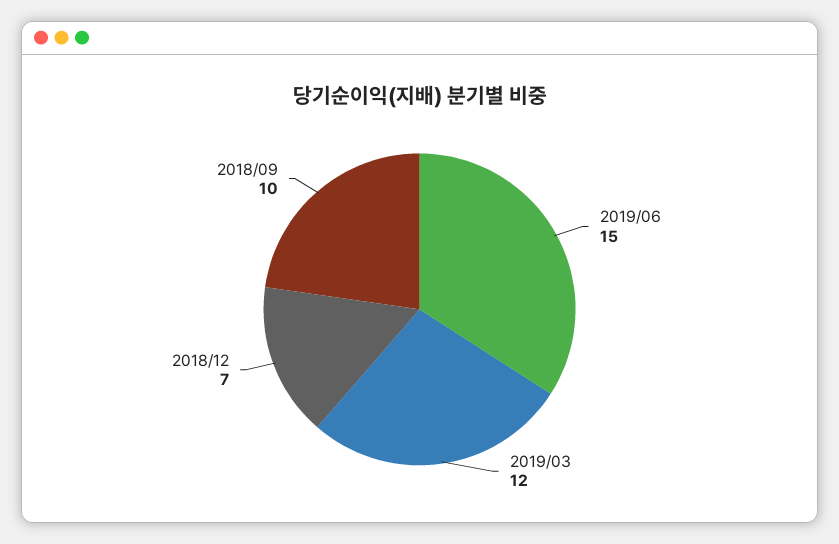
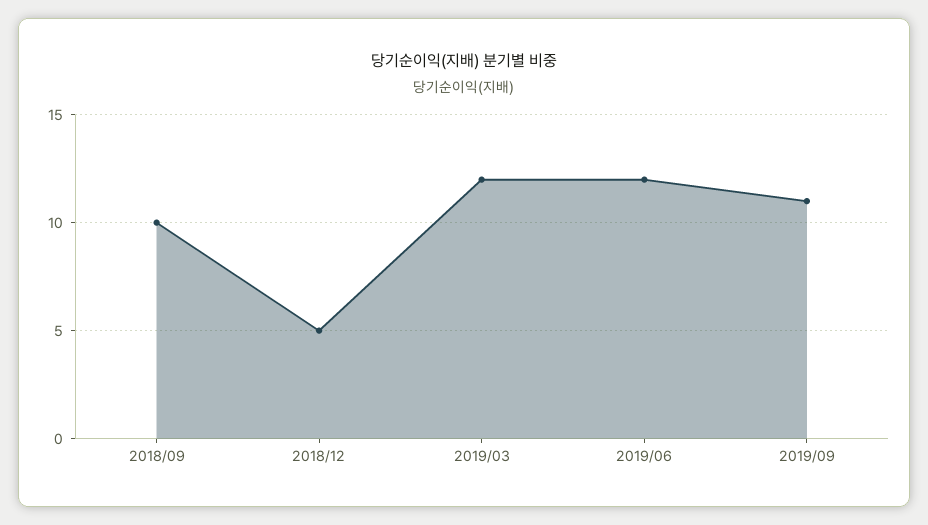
2019/06: 15 -> 12
2018/12: 7 -> 5
2019/09: none -> 11

